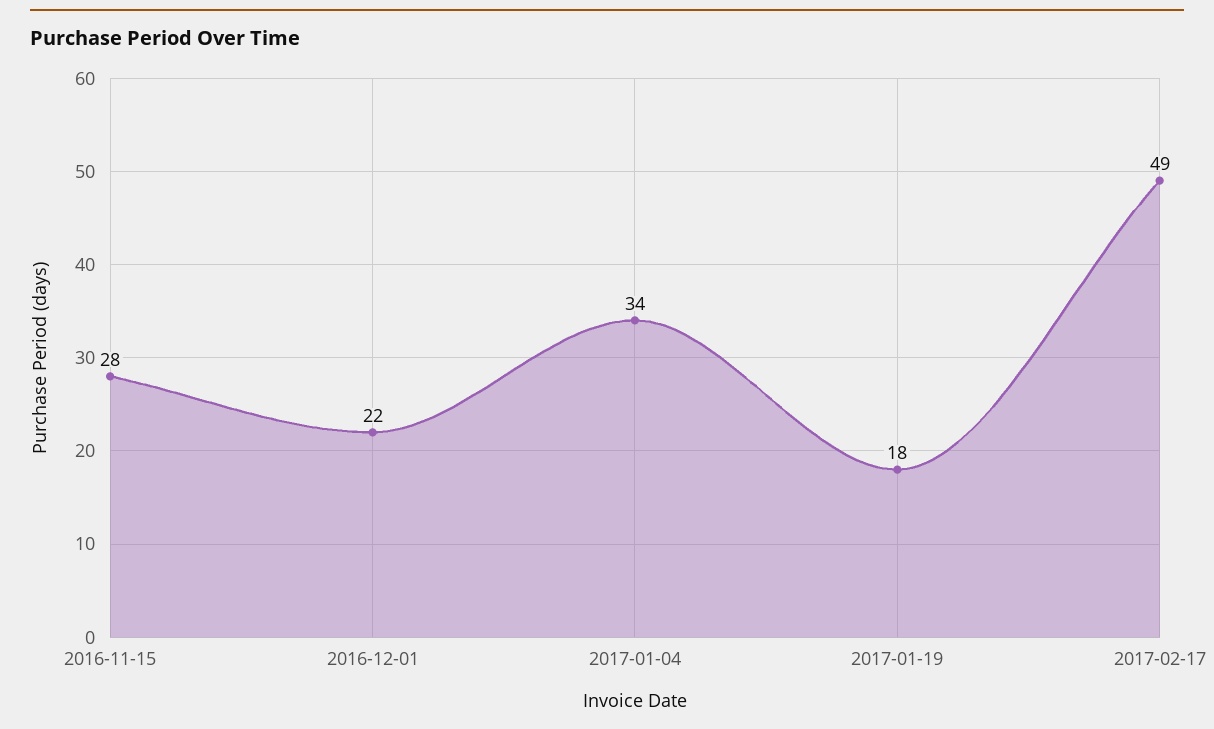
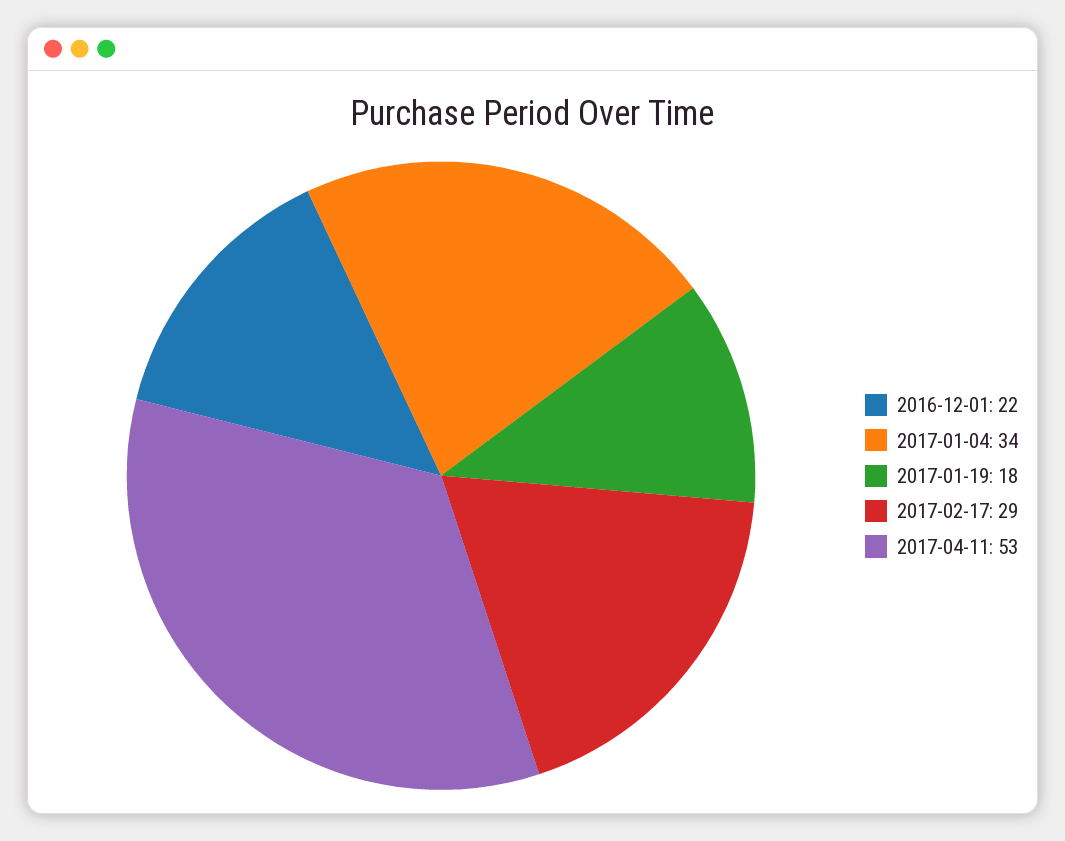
2016-11-15: 28 -> none
2017-02-17: 49 -> 29
2017-04-11: none -> 53

